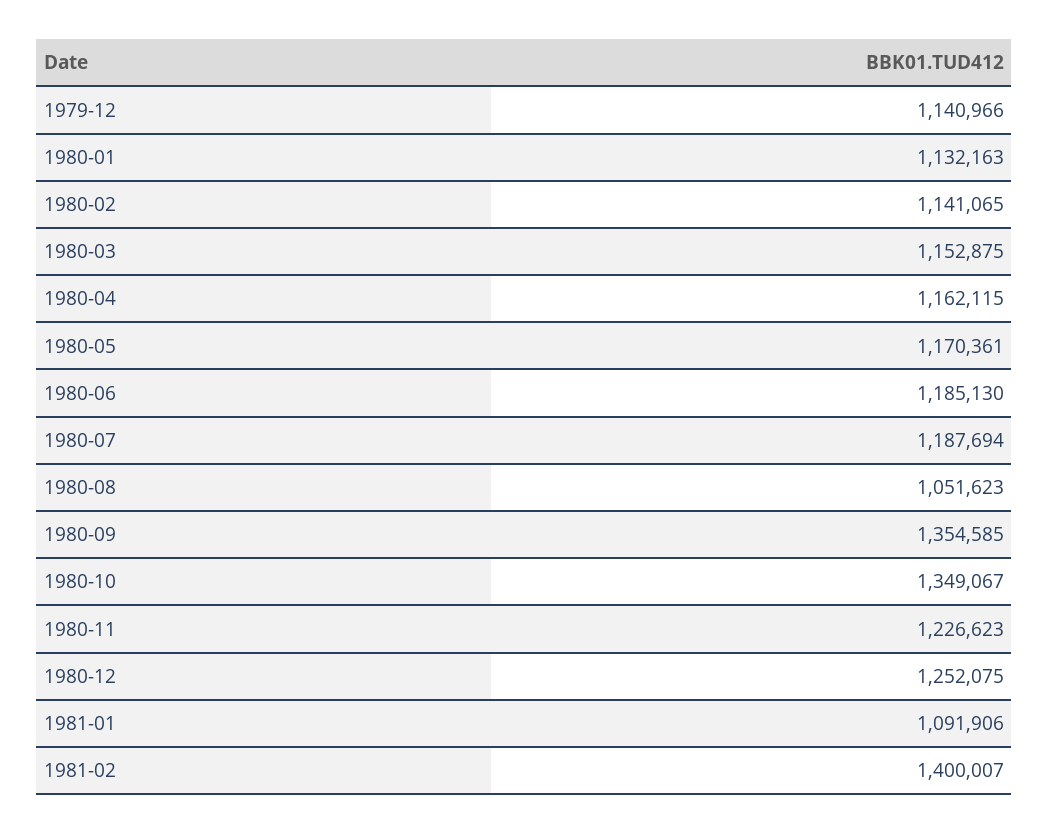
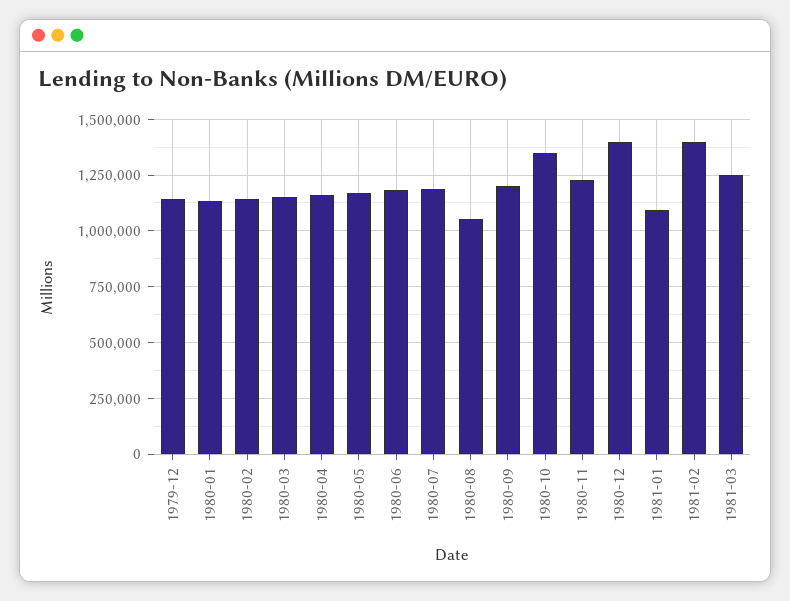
1980-09: 1354585 -> 1200000
1980-12: 1252075 -> 1400000
1981-03: none -> 1250000

